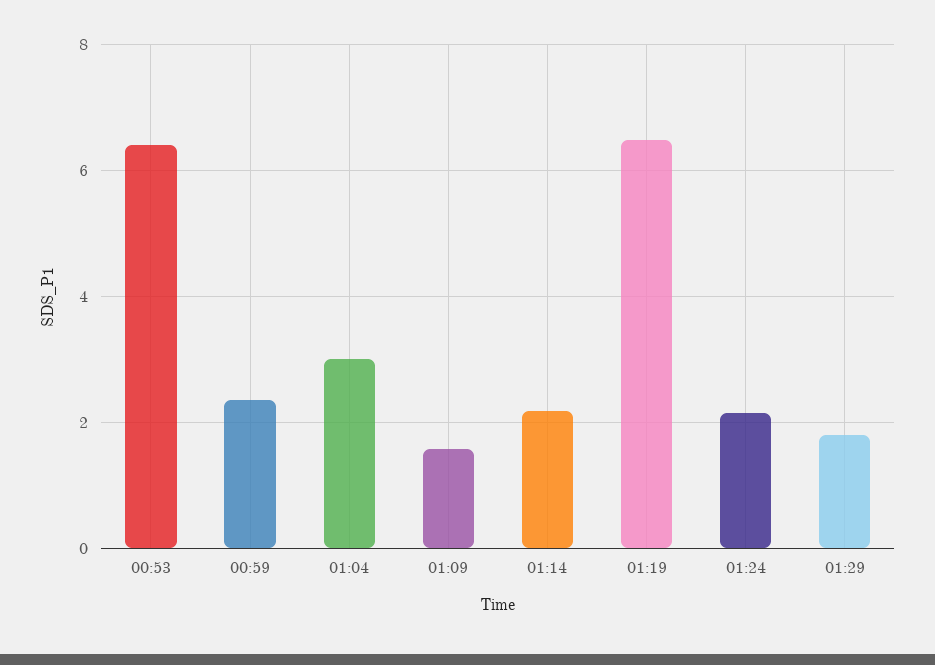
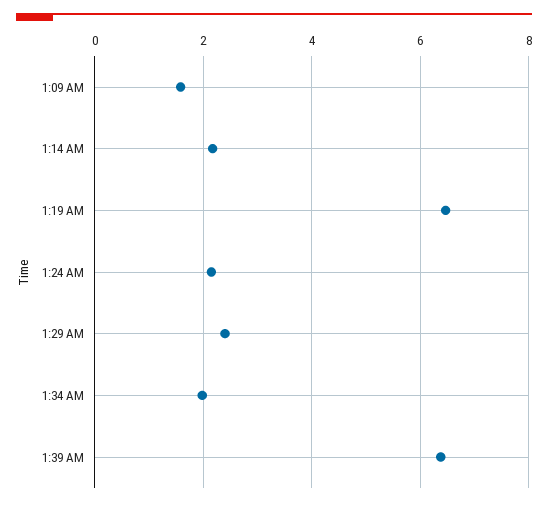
00:53: 6.4 -> none
00:59: 2.4 -> none
01:04: 3 -> none
01:29: 1.8 -> 2.4
1:34 AM: none -> 2
1:39 AM: none -> 6.4

